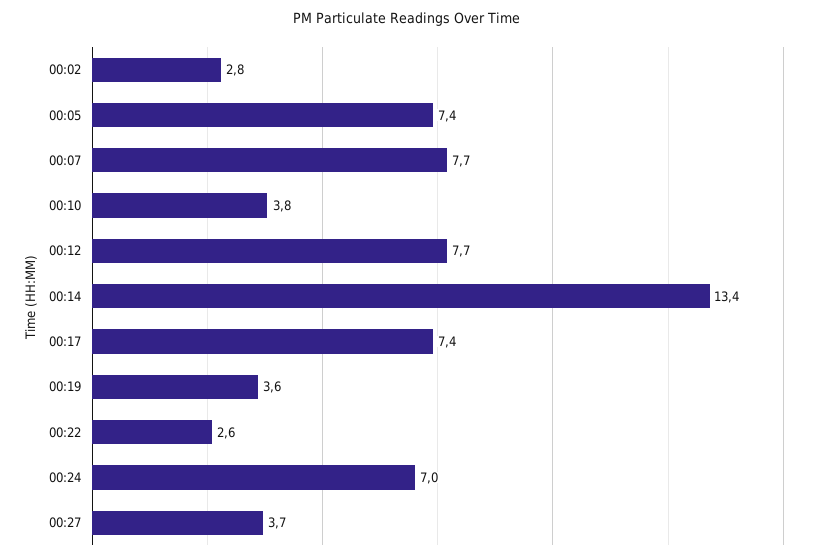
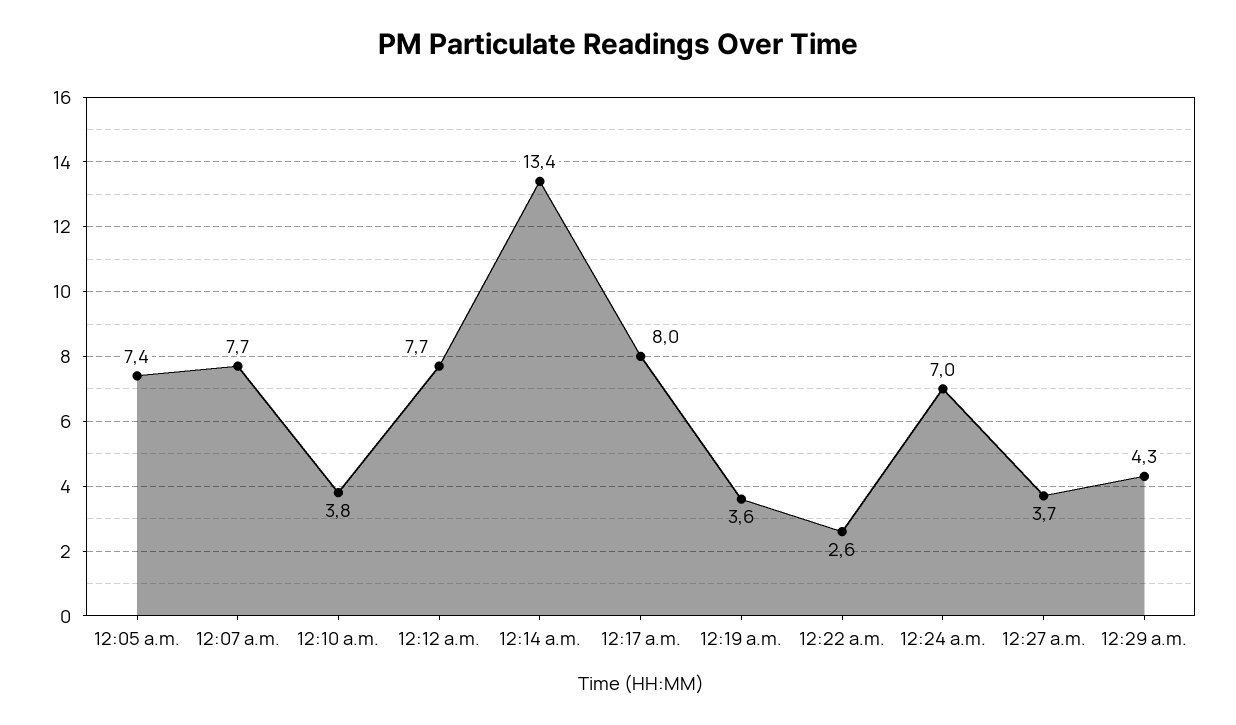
00:02: 2.8 -> none
00:17: 7.4 -> 8
12:29 a.m.: none -> 4.3

